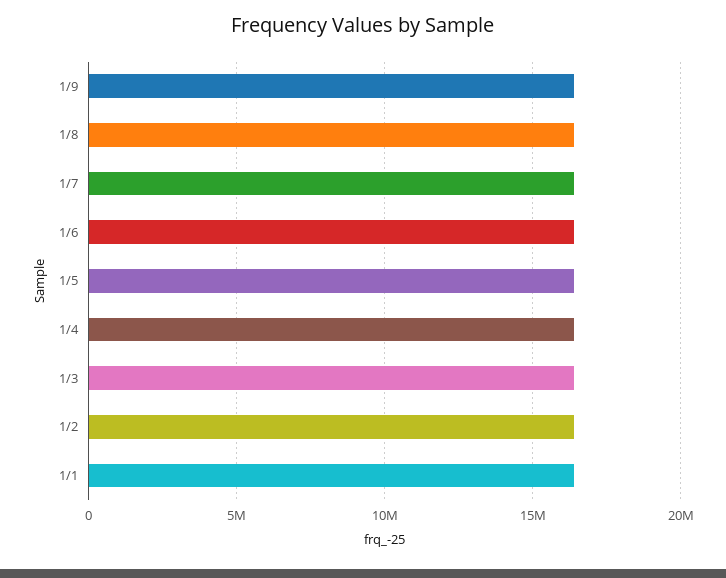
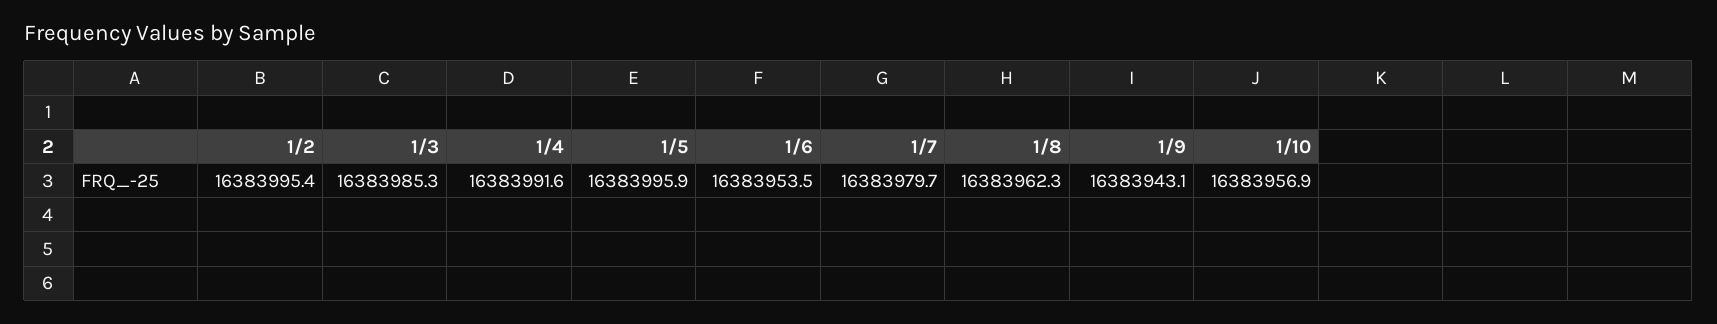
1/1: 16500000 -> none
1/10: none -> 16383956.9

